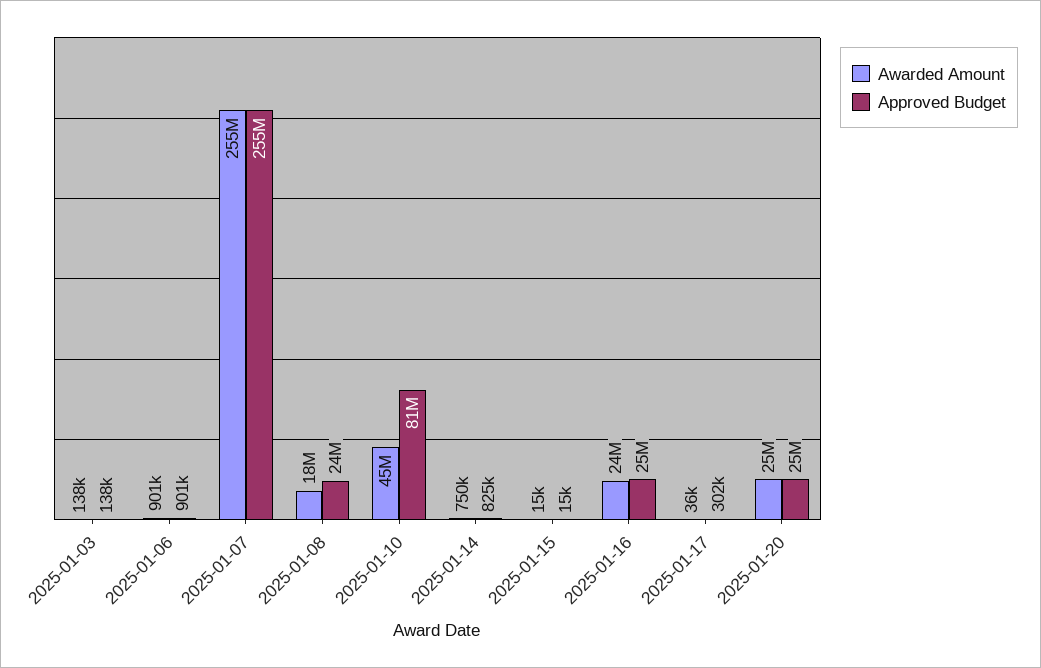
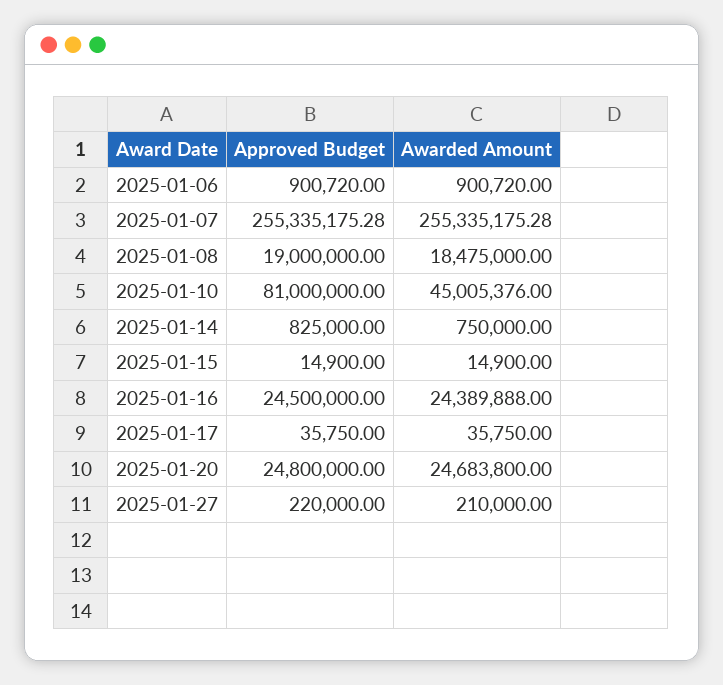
Awarded Amount, 2025-01-03: 138000 -> none
Approved Budget, 2025-01-03: 138000 -> none
Approved Budget, 2025-01-08: 24000000 -> 19000000
Approved Budget, 2025-01-17: 302000 -> 35750
Approved Budget, 2025-01-27: none -> 220000
Awarded Amount, 2025-01-27: none -> 210000

